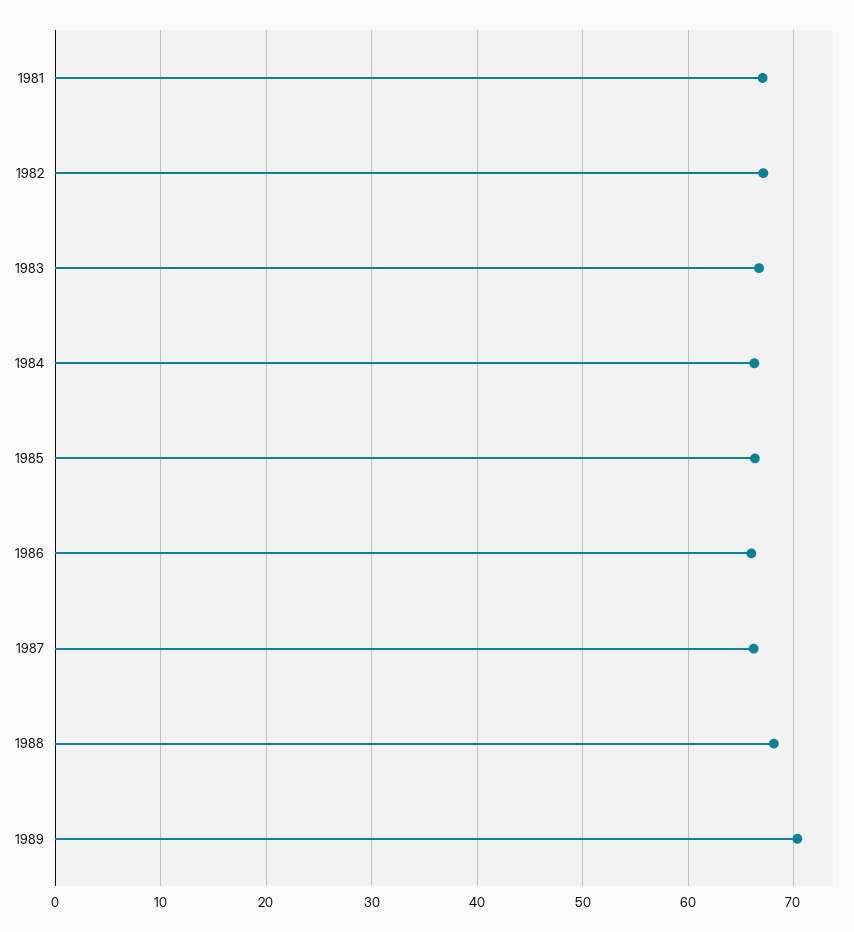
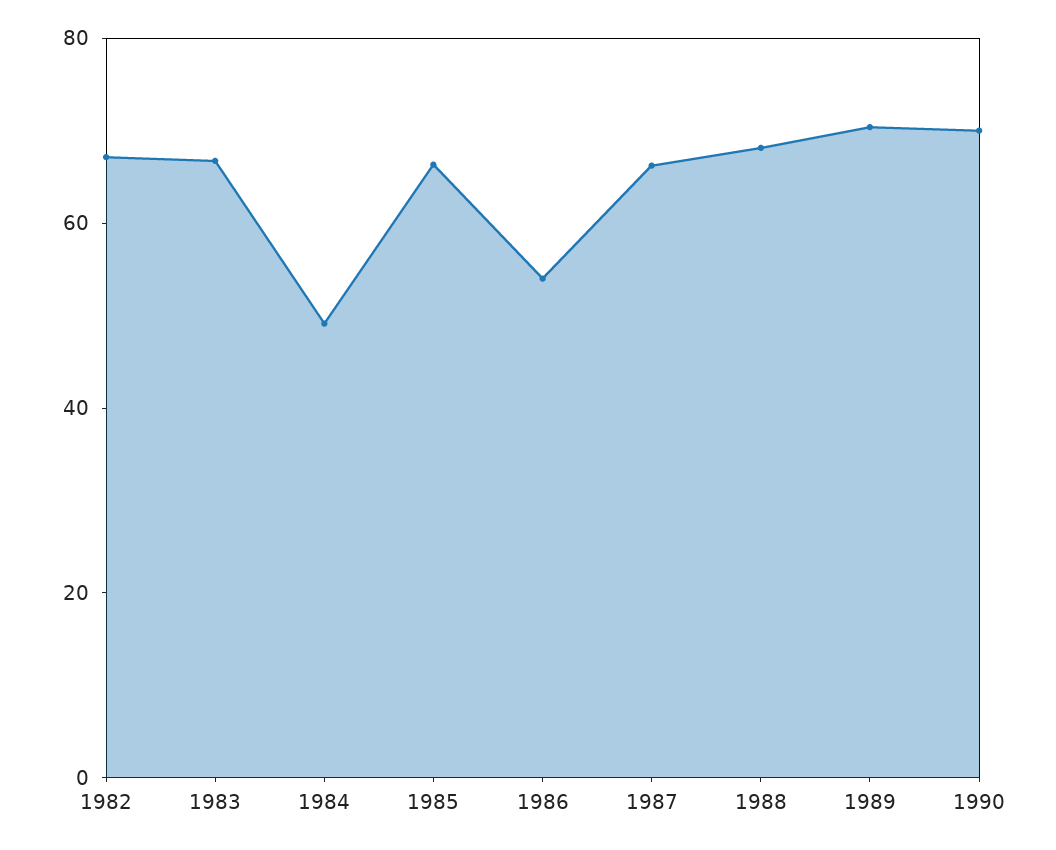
1981: 67 -> none
1984: 66 -> 50
1986: 66 -> 55
1990: none -> 70

